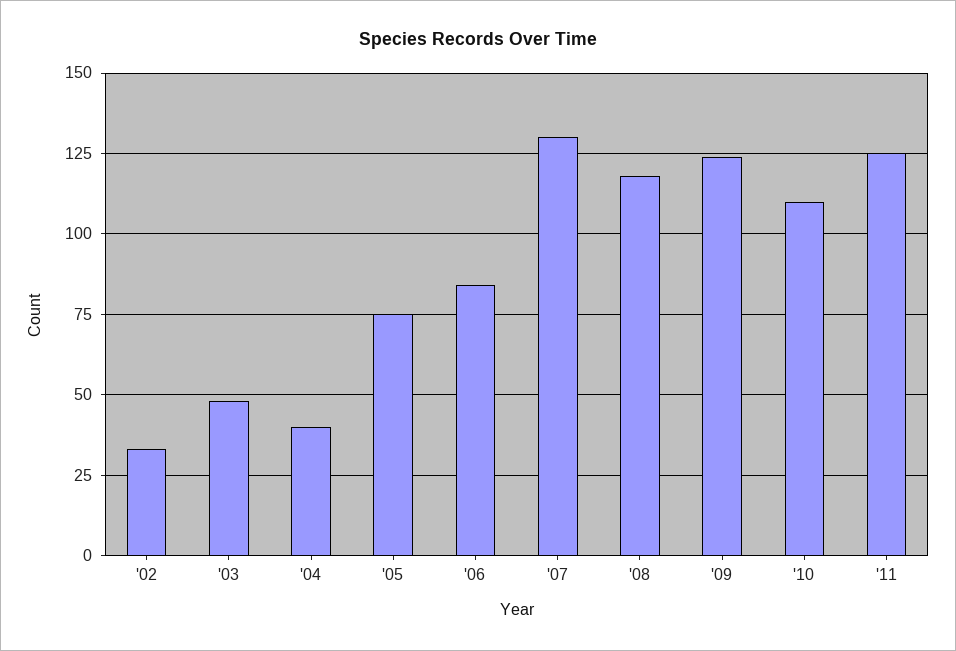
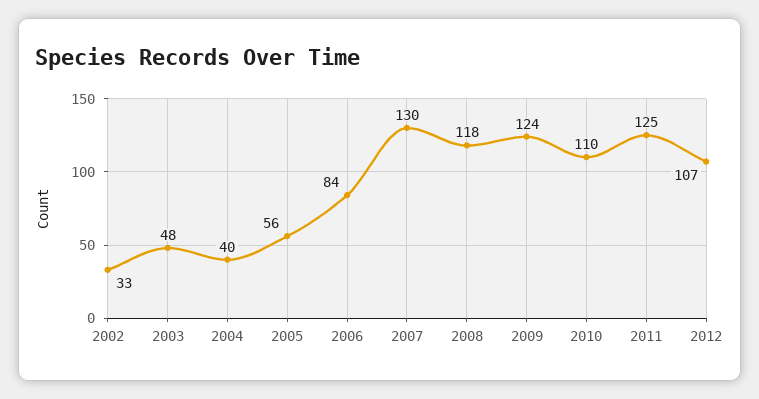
'05: 75 -> 56
2012: none -> 107

